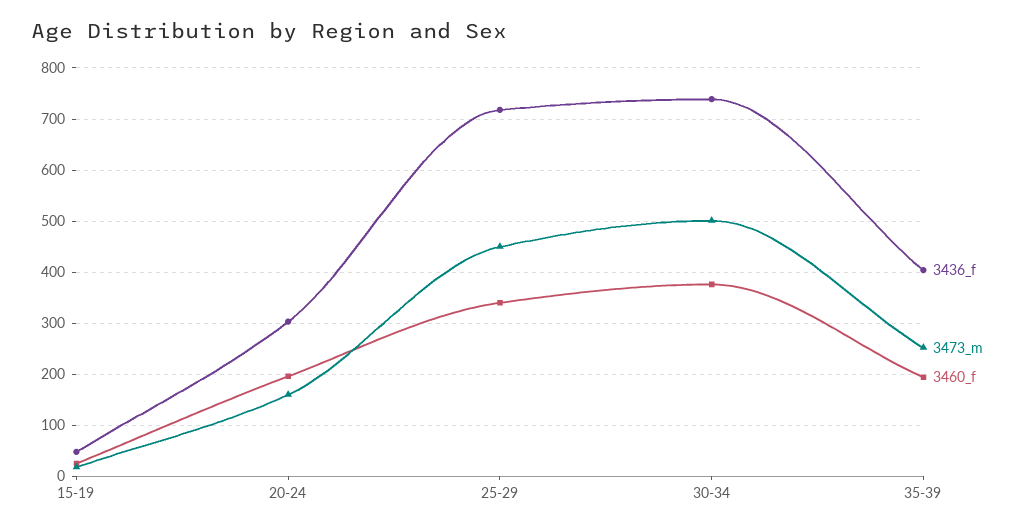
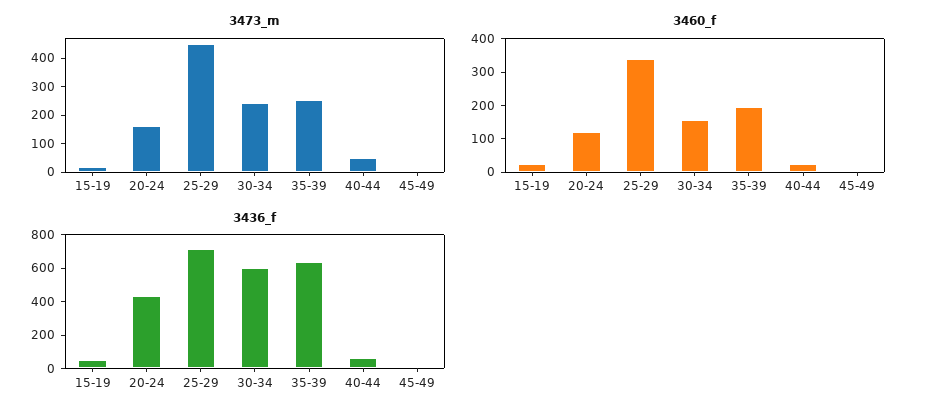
3436_f, 20-24: 300 -> 450
3460_f, 20-24: 200 -> 125
3436_f, 30-34: 740 -> 600
3473_m, 30-34: 500 -> 250
3460_f, 30-34: 380 -> 150
3436_f, 35-39: 400 -> 650
3473_m, 40-44: none -> 50
3473_m, 45-49: none -> 0
3460_f, 40-44: none -> 25
3460_f, 45-49: none -> 0
3436_f, 40-44: none -> 50
3436_f, 45-49: none -> 0

